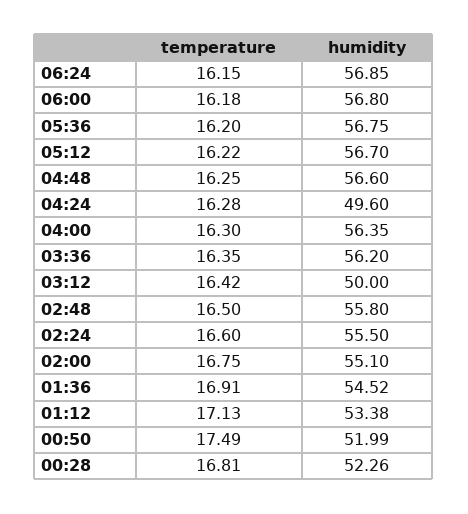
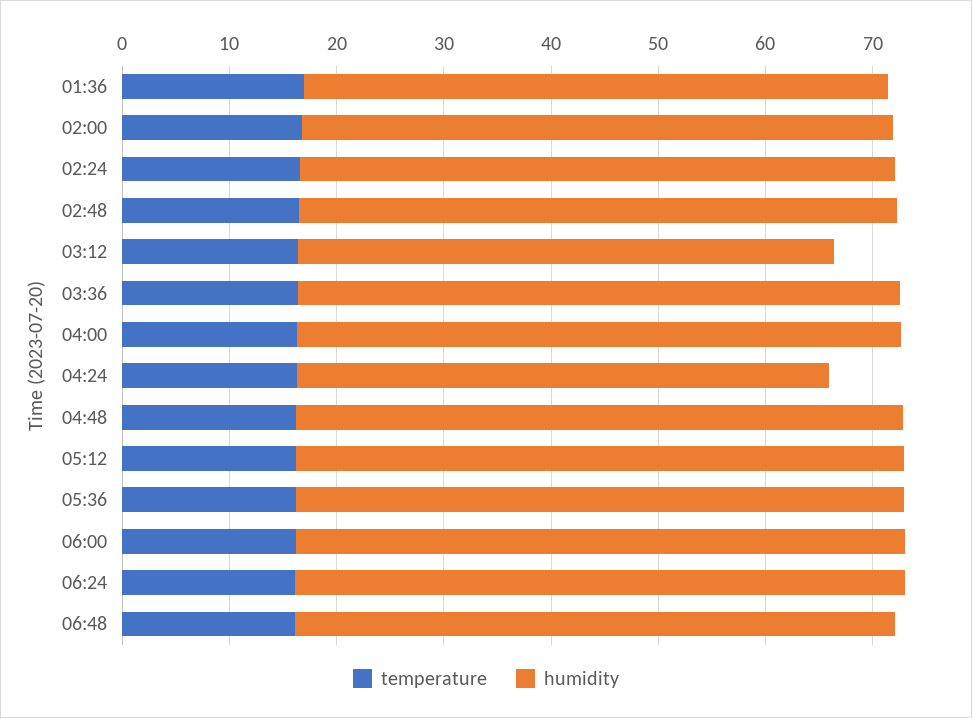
temperature, 01:12: 17.13 -> none
humidity, 01:12: 53.38 -> none
temperature, 00:50: 17.49 -> none
humidity, 00:50: 51.99 -> none
temperature, 00:28: 16.81 -> none
humidity, 00:28: 52.26 -> none
temperature, 06:48: none -> 16
humidity, 06:48: none -> 56

